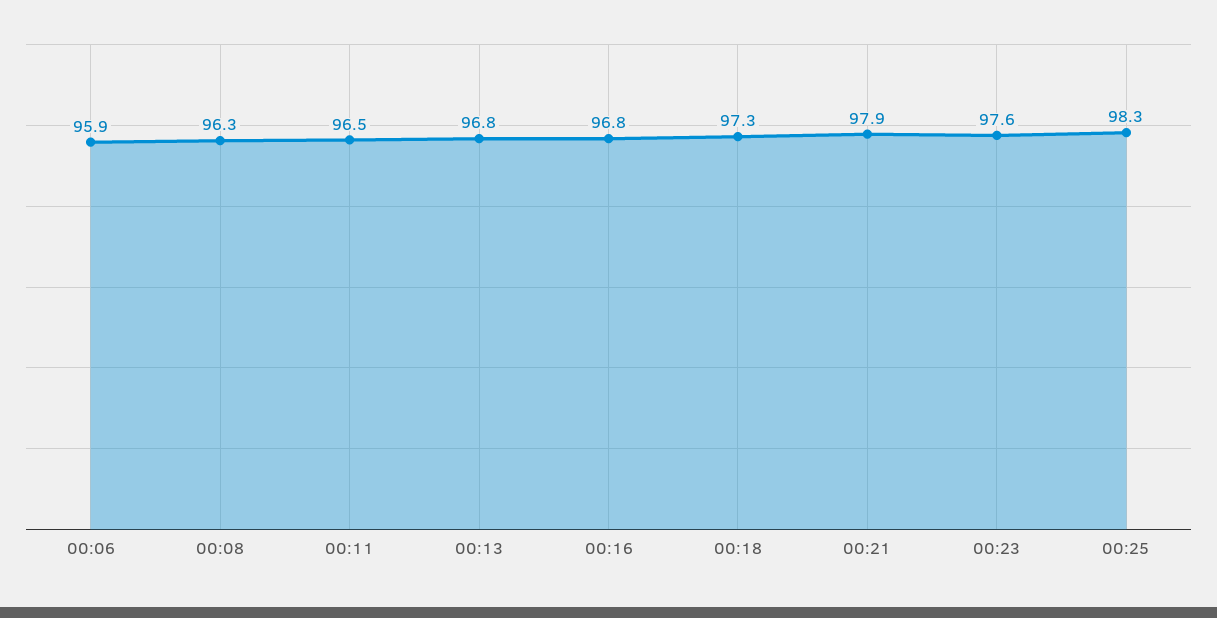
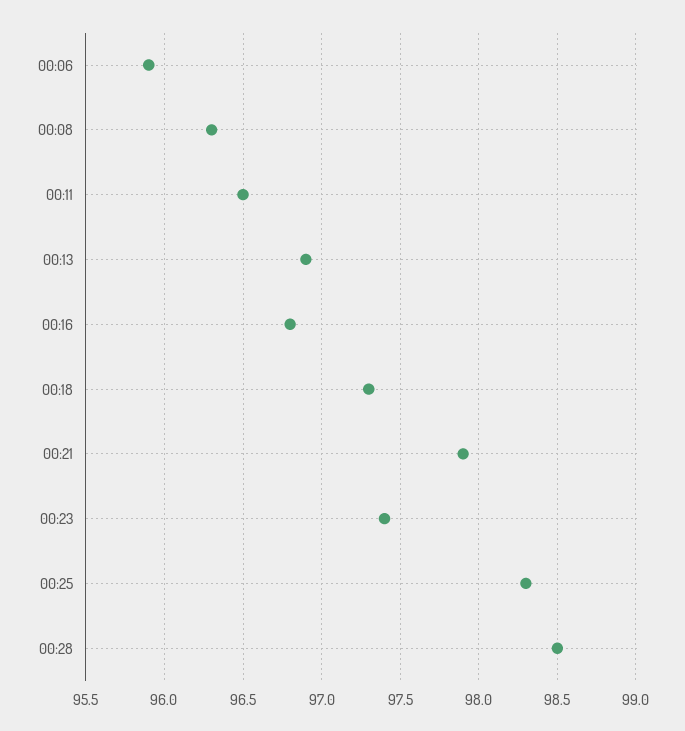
00:13: 96.8 -> 96.9
00:23: 97.6 -> 97.4
00:28: none -> 98.5

